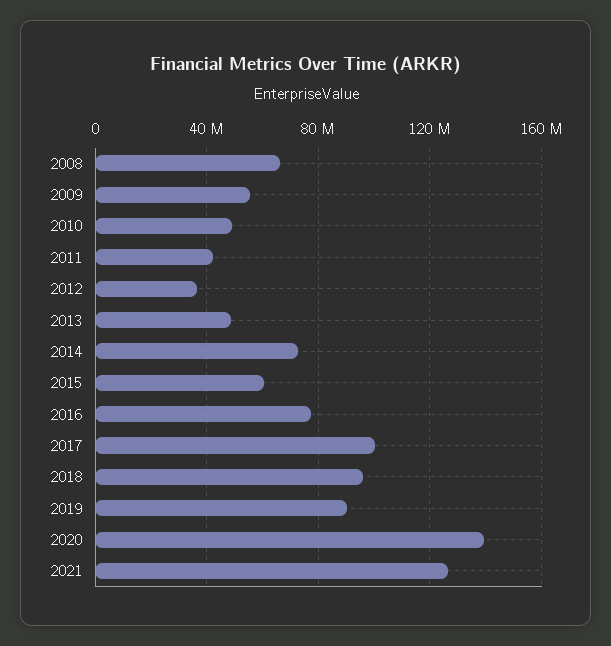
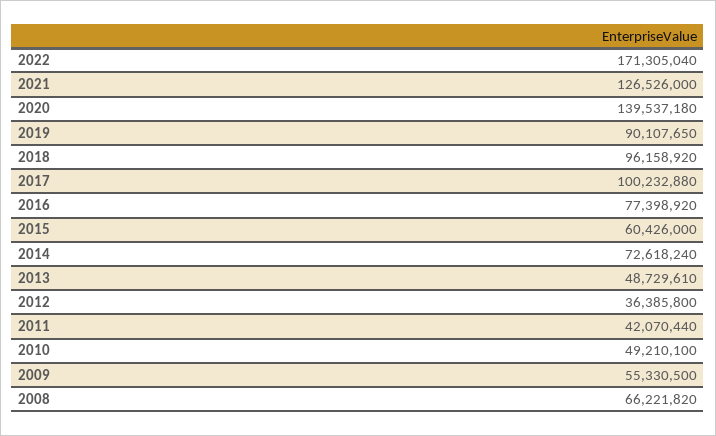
2022: none -> 171305040

